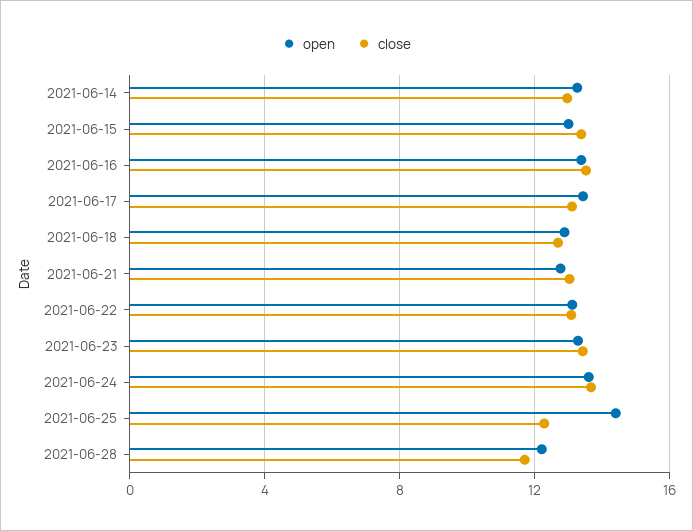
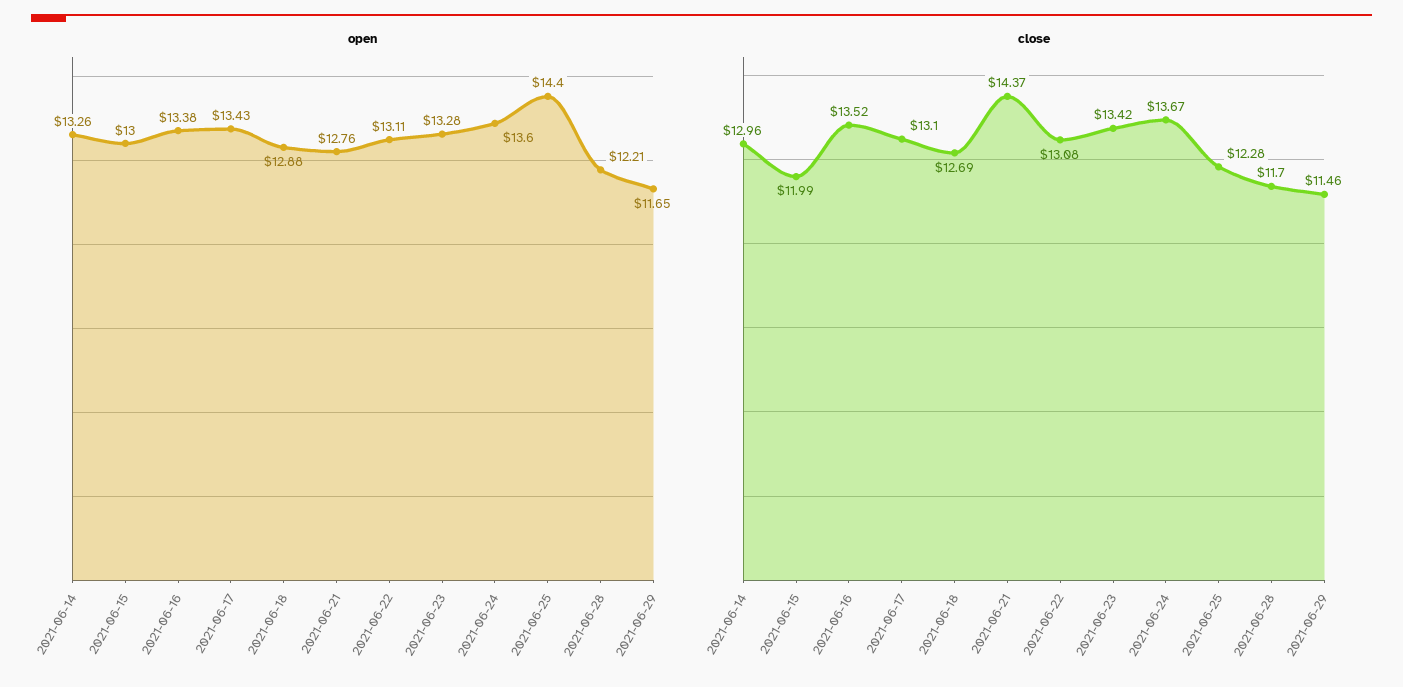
close, 2021-06-15: 13.5 -> 11.99
close, 2021-06-21: 13 -> 14.37
open, 2021-06-29: none -> 11.65
close, 2021-06-29: none -> 11.46

